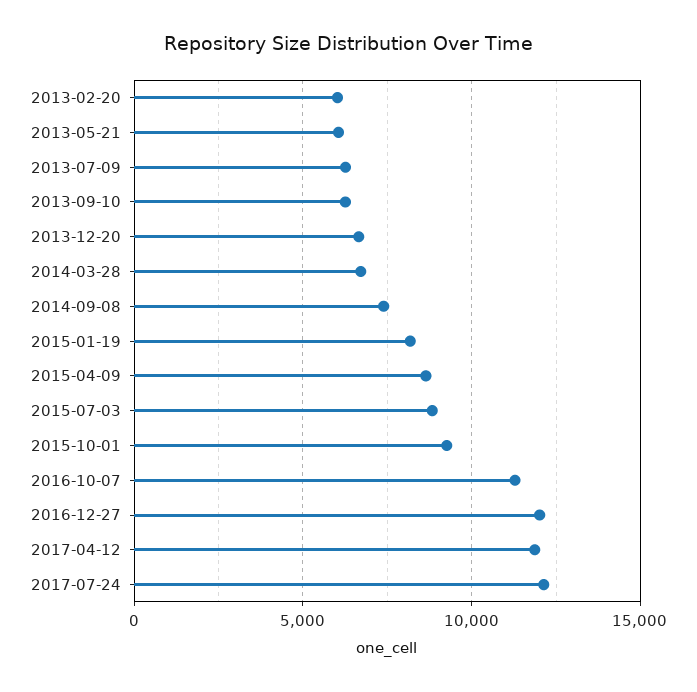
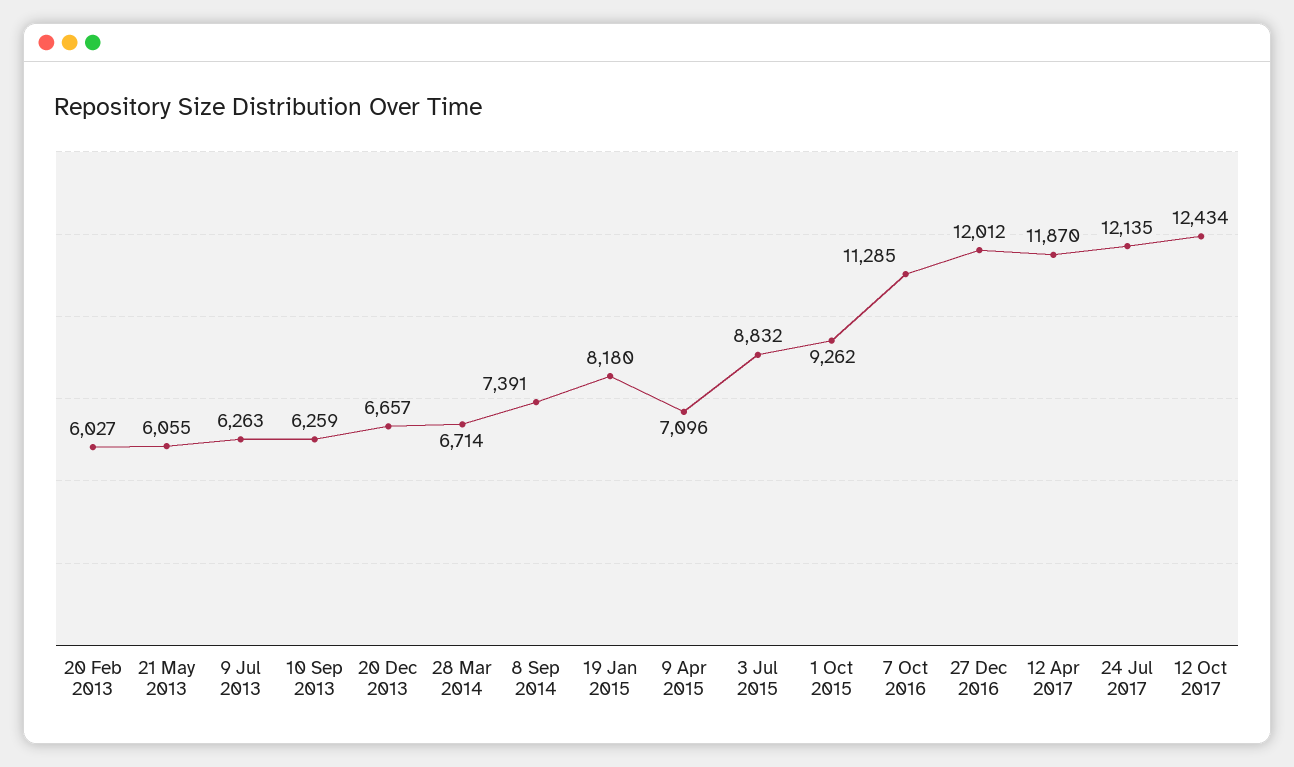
2015-04-09: 8500 -> 7096
12 Oct 2017: none -> 12434

